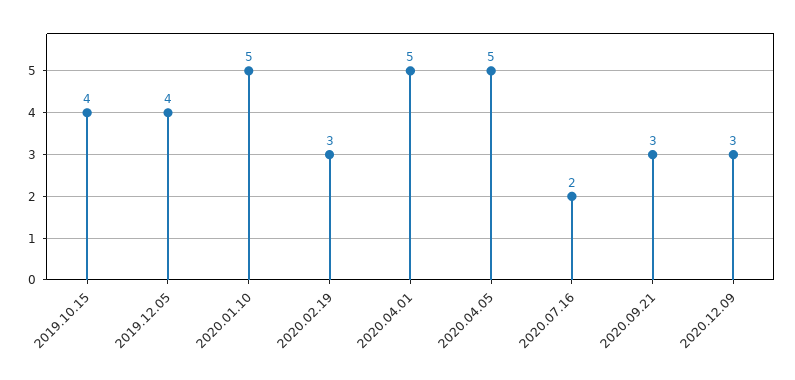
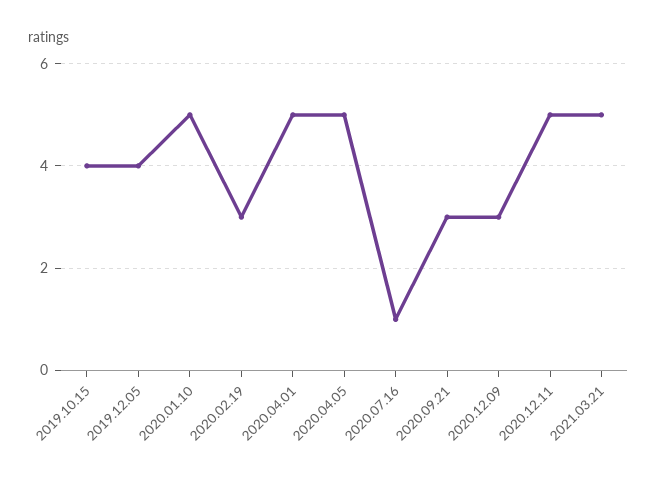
2020.07.16: 2 -> 1
2020.12.11: none -> 5
2021.03.21: none -> 5

